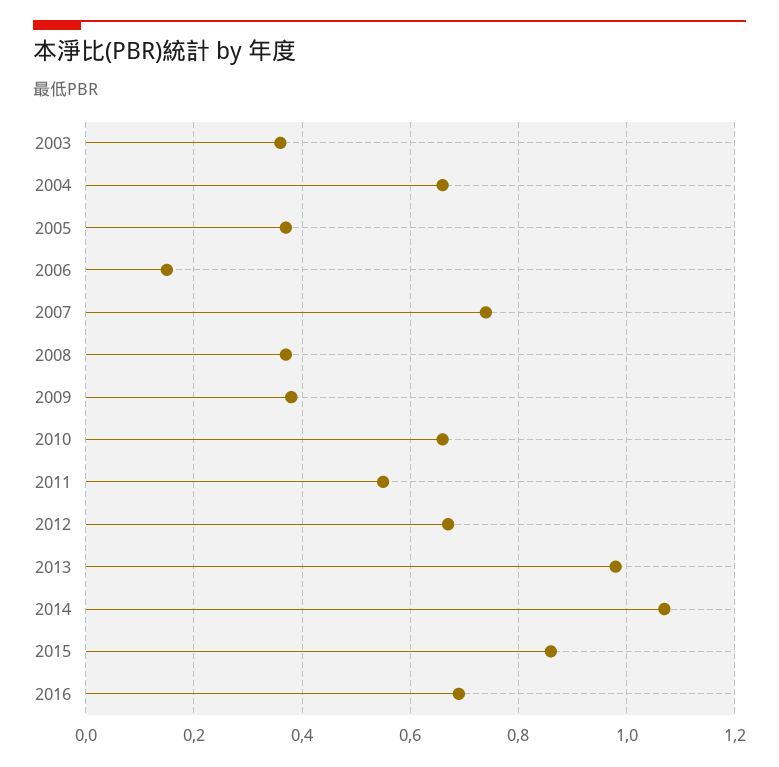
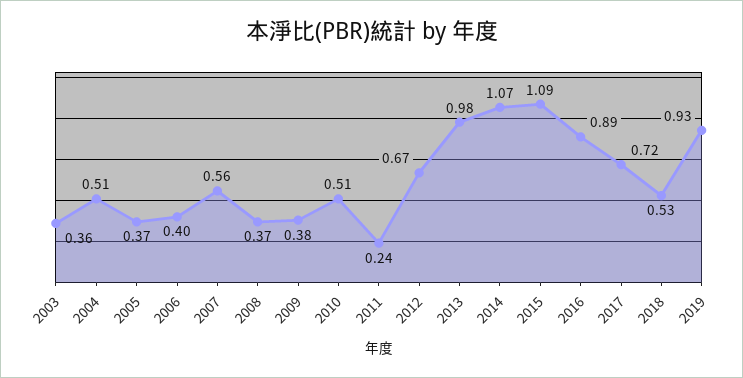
2004: 0.65 -> 0.51
2006: 0.15 -> 0.4
2007: 0.75 -> 0.56
2010: 0.65 -> 0.51
2011: 0.55 -> 0.24
2015: 0.85 -> 1.09
2016: 0.7 -> 0.89
2017: none -> 0.72
2018: none -> 0.53
2019: none -> 0.93

